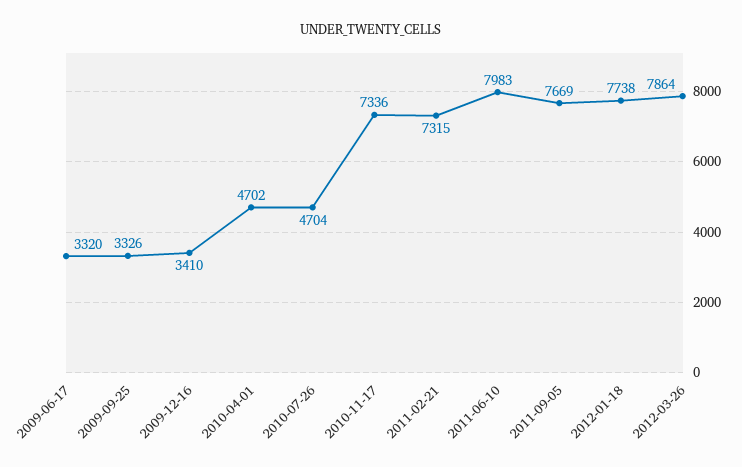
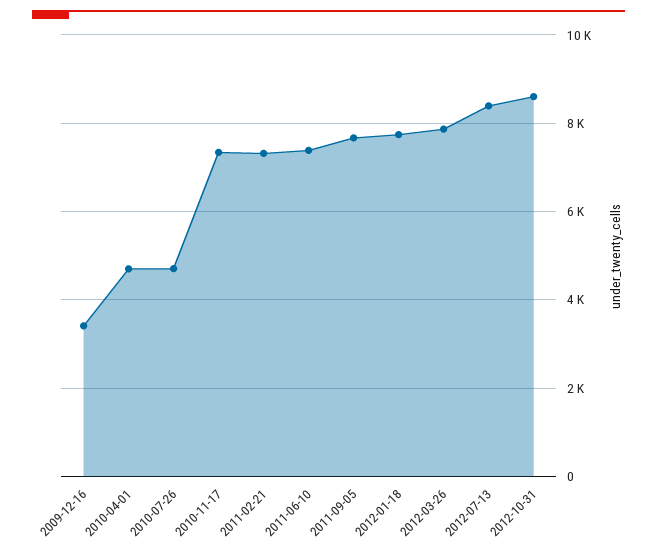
2009-06-17: 3320 -> none
2009-09-25: 3326 -> none
2011-06-10: 7983 -> 7400
2012-07-13: none -> 8400
2012-10-31: none -> 8600

